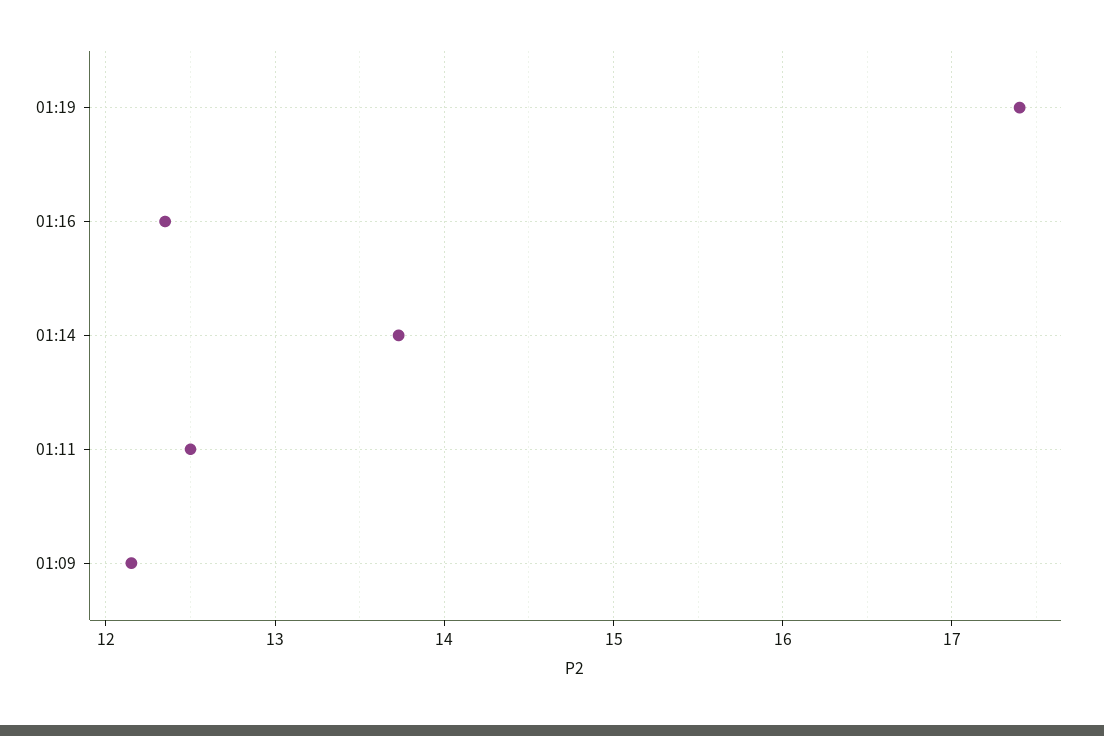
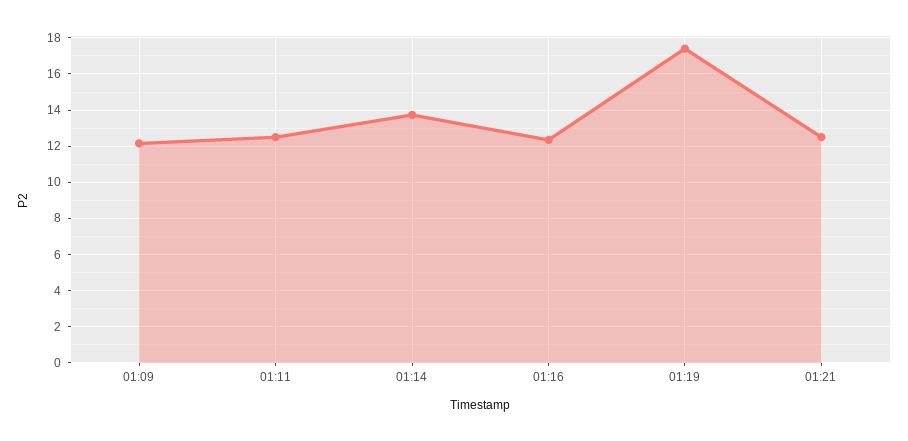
01:21: none -> 12.5

